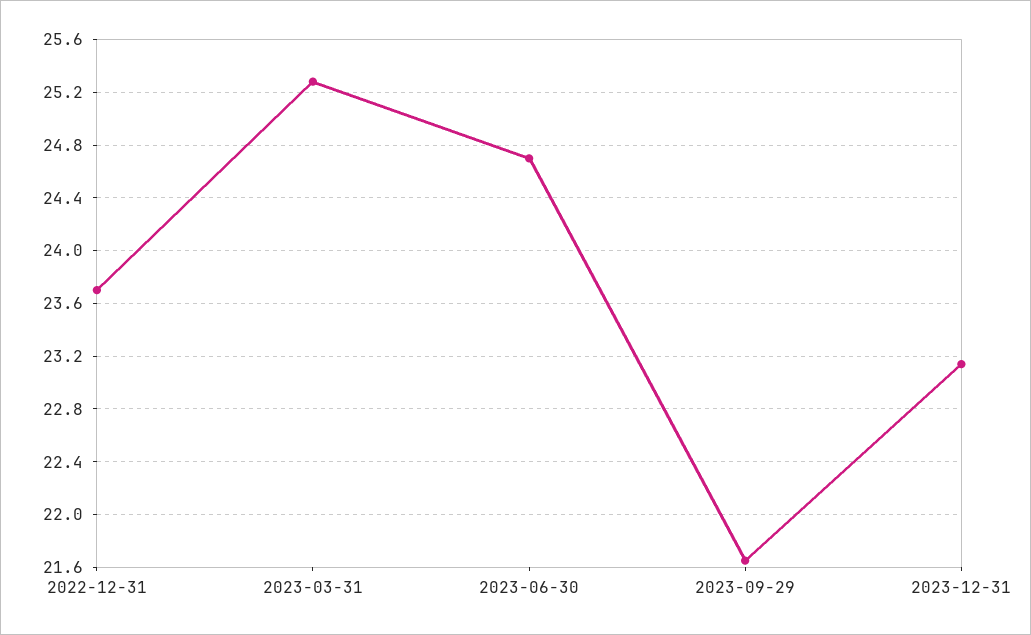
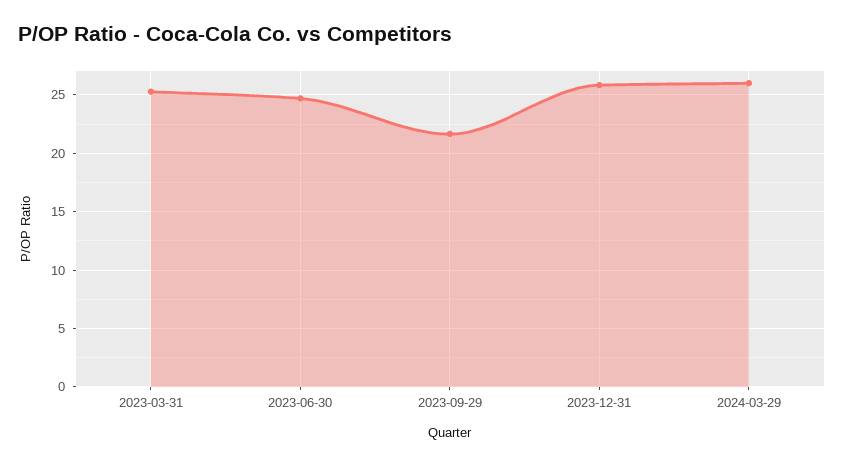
2022-12-31: 23.7 -> none
2023-12-31: 23.15 -> 26
2024-03-29: none -> 26

